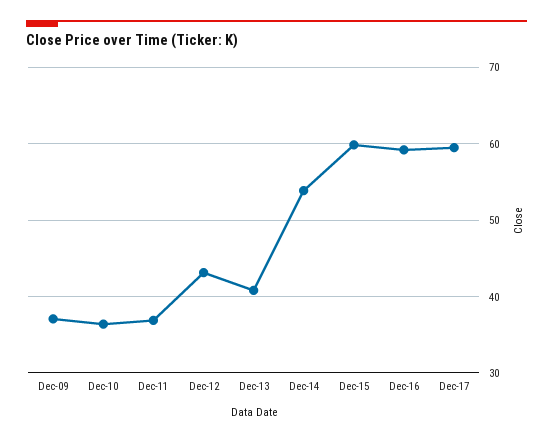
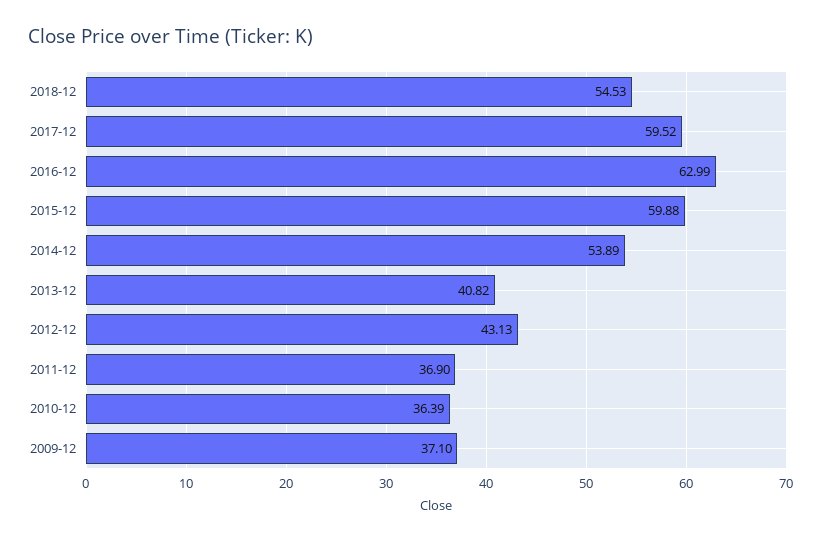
Dec-16: 59 -> 62.99
2018-12: none -> 54.53

